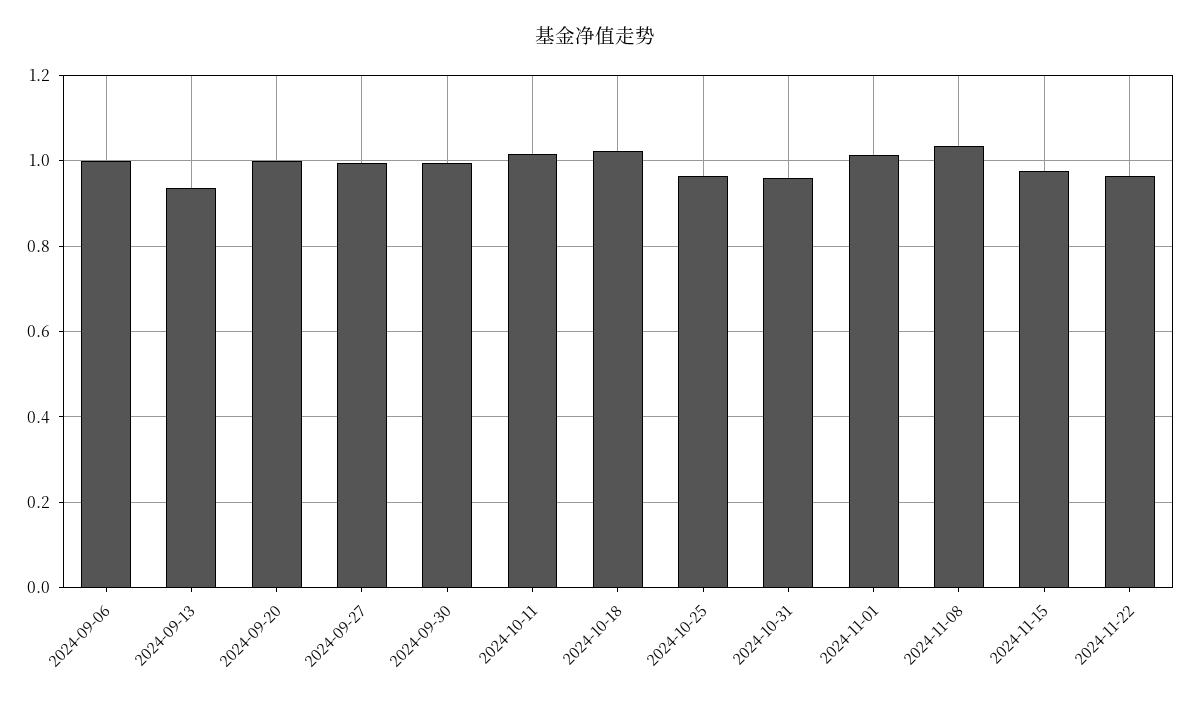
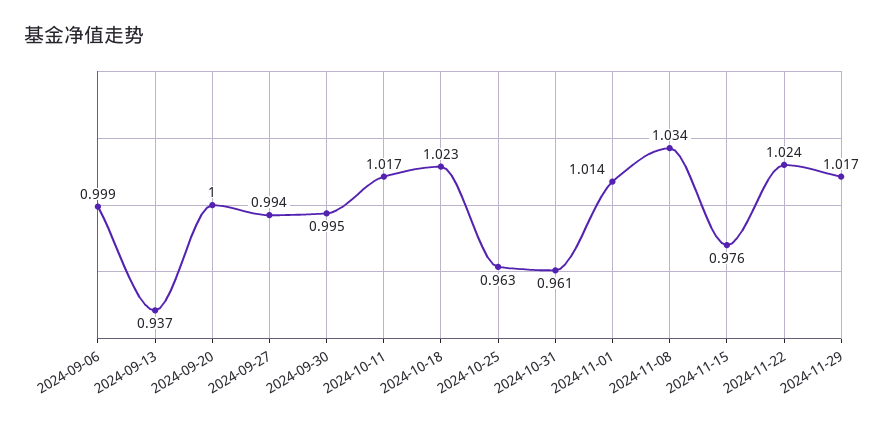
2024-11-22: 0.96 -> 1.024
2024-11-29: none -> 1.017

